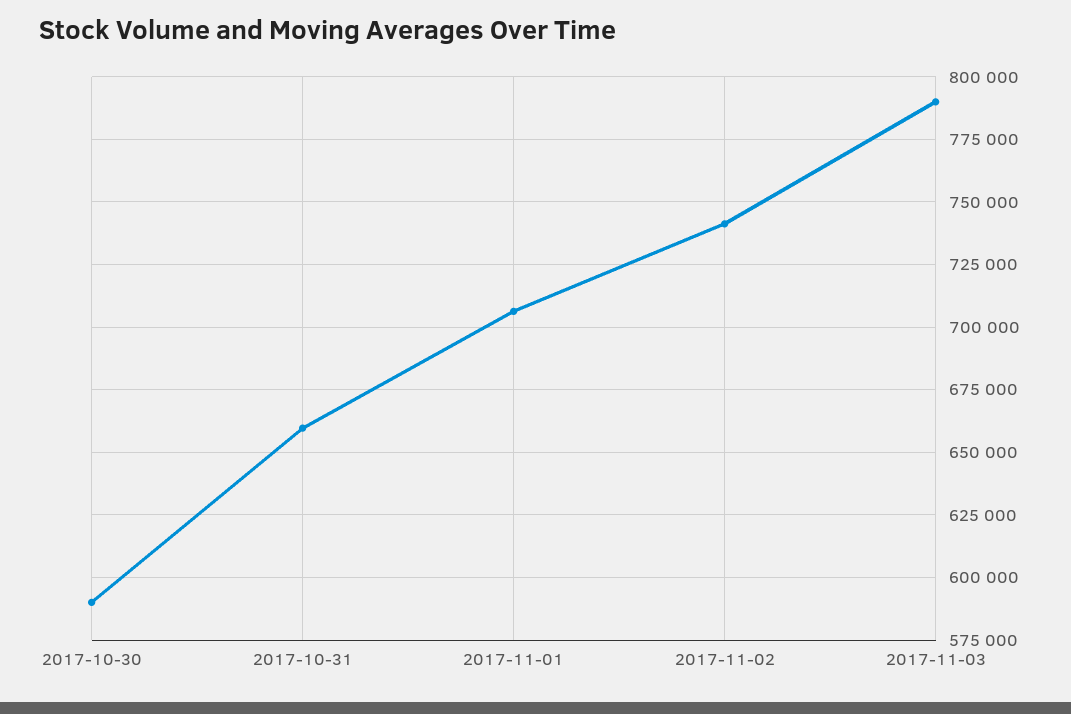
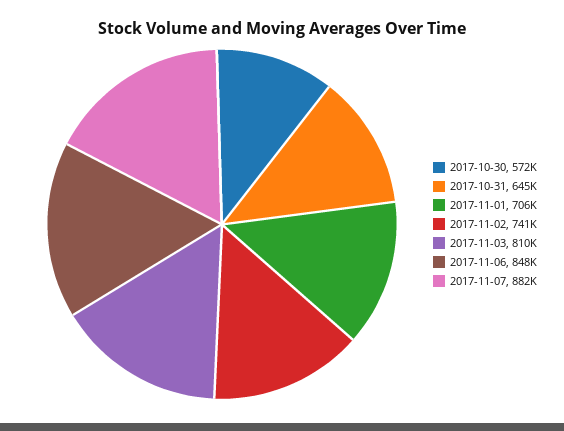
2017-10-30: 590000 -> 572000
2017-10-31: 660000 -> 645000
2017-11-03: 790000 -> 810000
2017-11-06: none -> 848000
2017-11-07: none -> 882000

